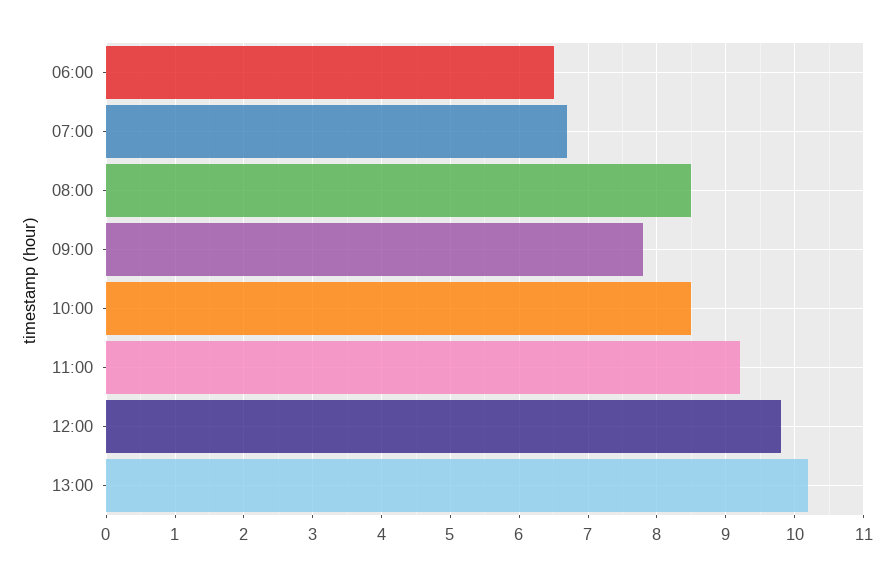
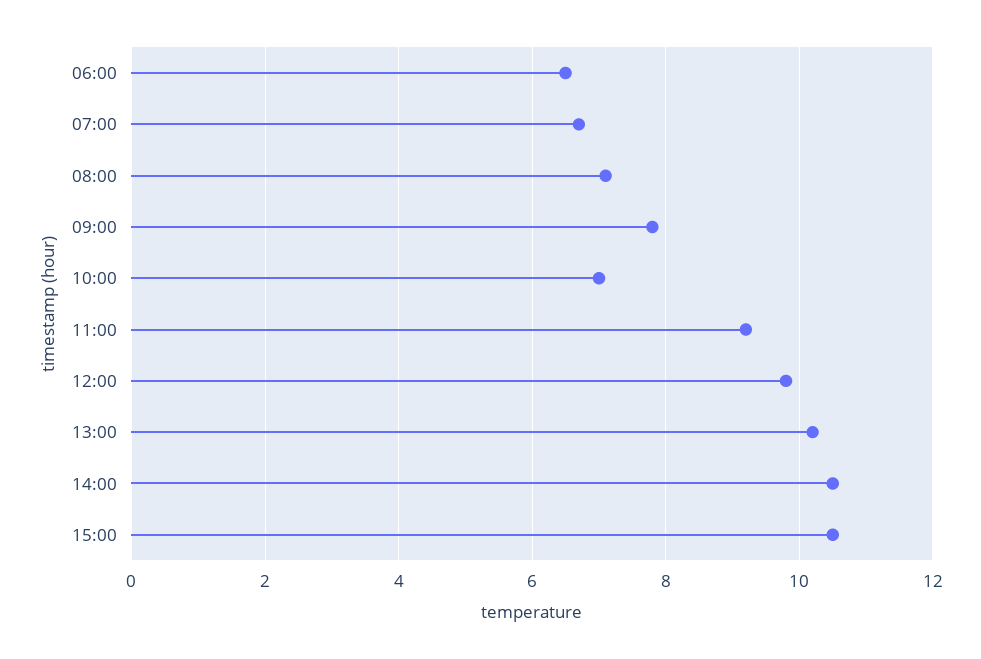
08:00: 8.5 -> 7
10:00: 8.5 -> 7
14:00: none -> 10.5
15:00: none -> 10.5

